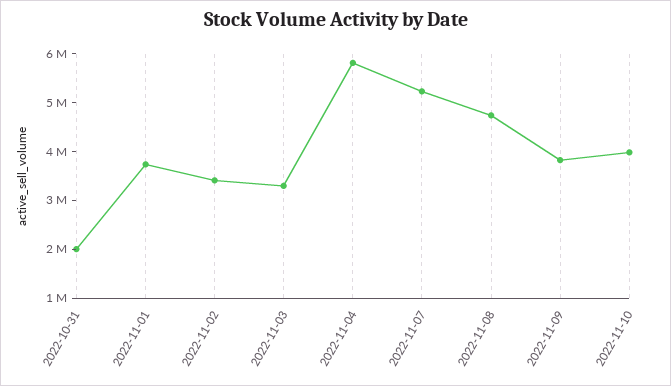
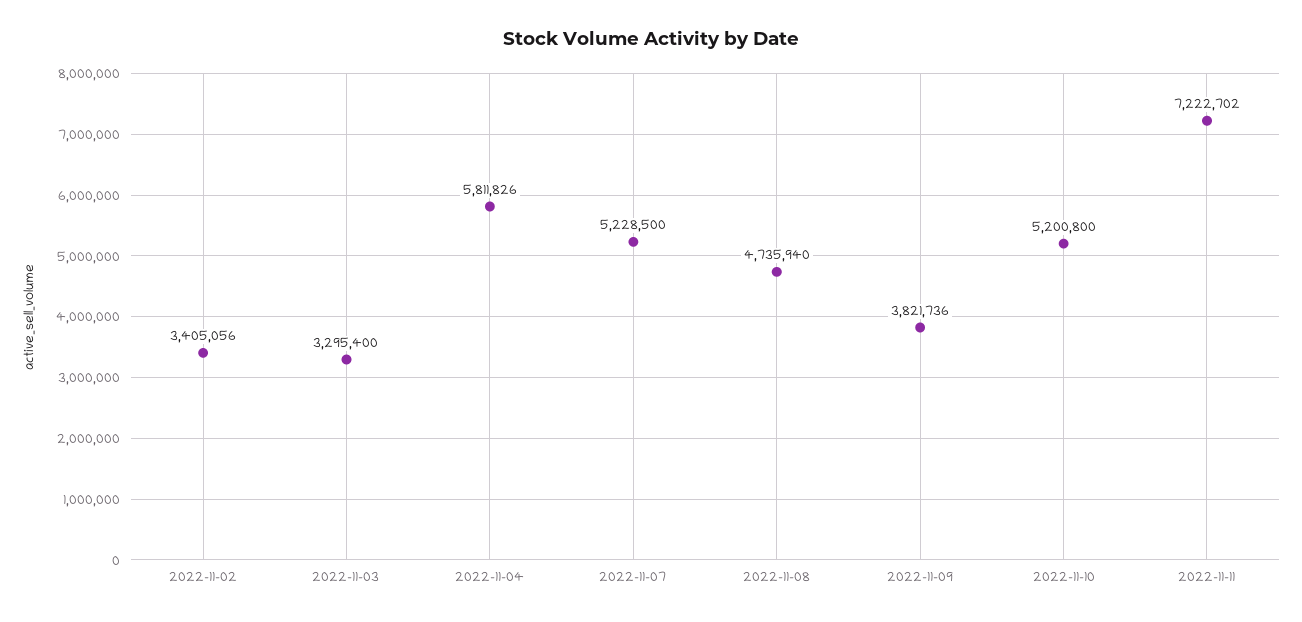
2022-10-31: 2000000 -> none
2022-11-01: 3800000 -> none
2022-11-10: 4000000 -> 5200800
2022-11-11: none -> 7222702

